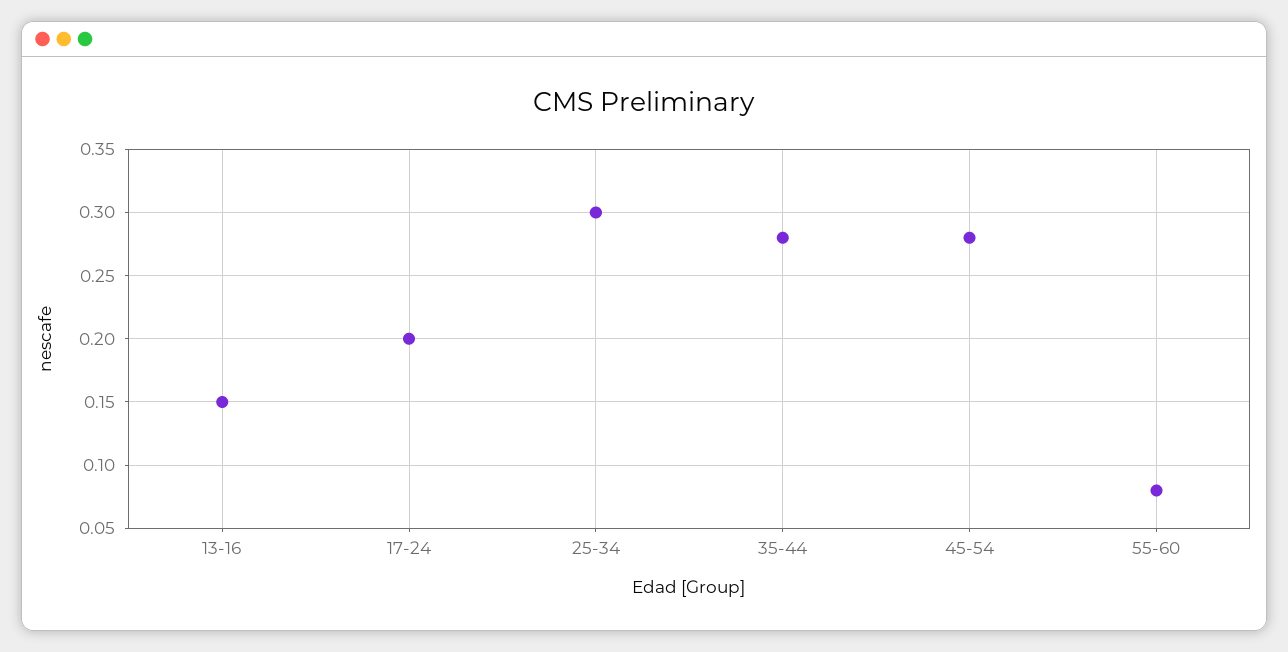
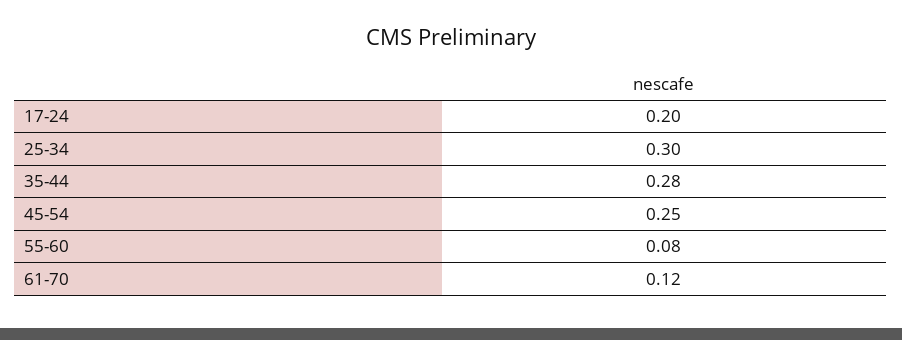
13-16: 0.15 -> none
45-54: 0.28 -> 0.25
61-70: none -> 0.12

